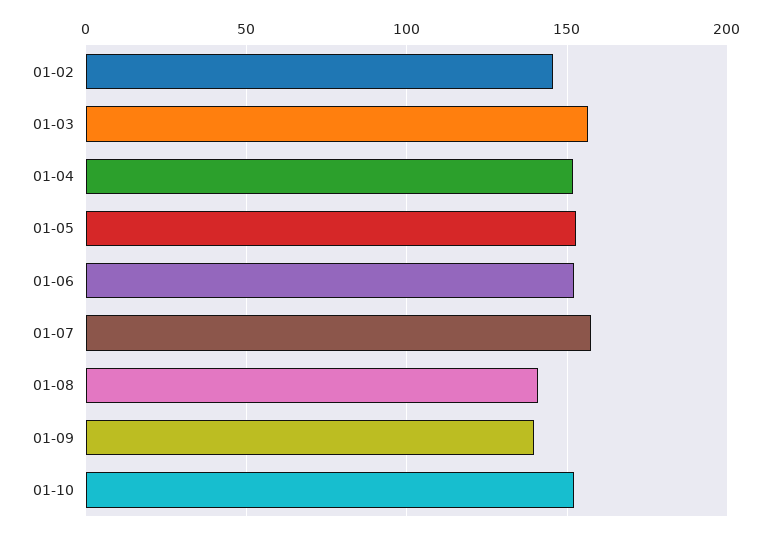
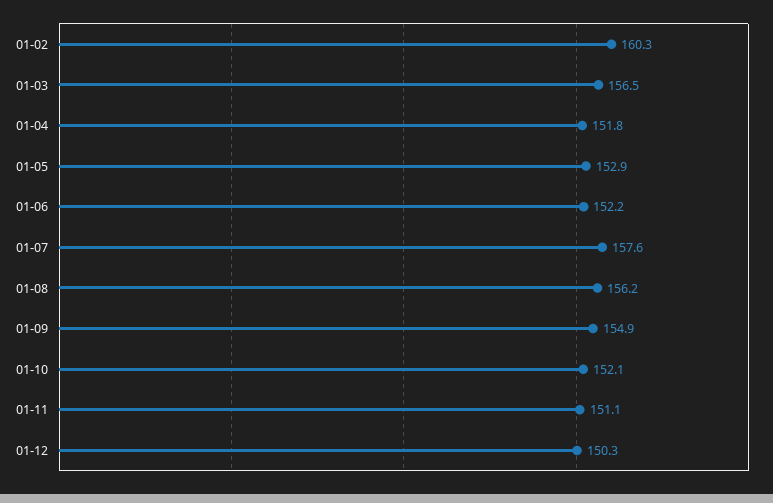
01-02: 145 -> 160.3
01-08: 140 -> 156.2
01-09: 140 -> 154.9
01-11: none -> 151.1
01-12: none -> 150.3

